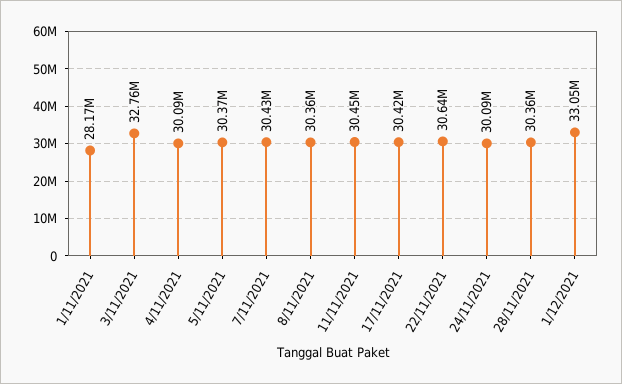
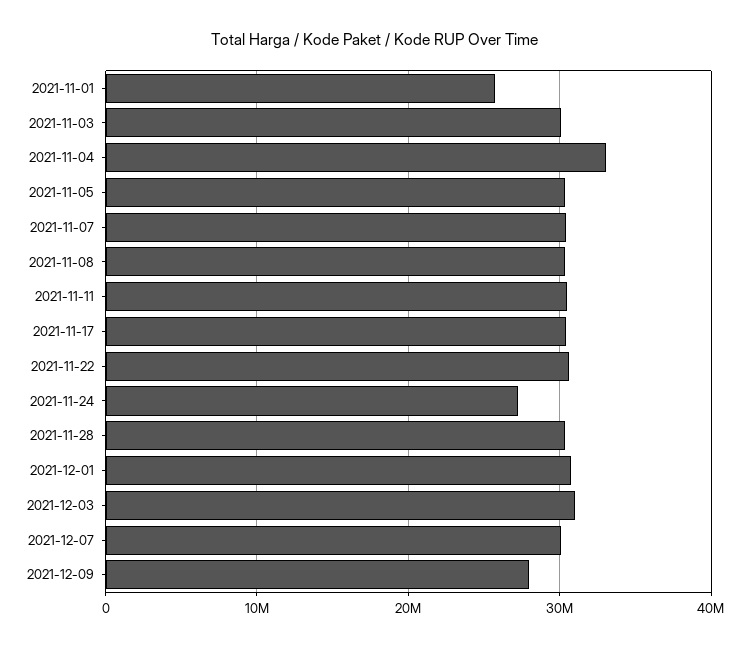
1/11/2021: 28170000 -> 26000000
3/11/2021: 32760000 -> 30000000
4/11/2021: 30090000 -> 33000000
24/11/2021: 30090000 -> 27000000
1/12/2021: 33050000 -> 31000000
2021-12-03: none -> 31000000
2021-12-07: none -> 30000000
2021-12-09: none -> 28000000

